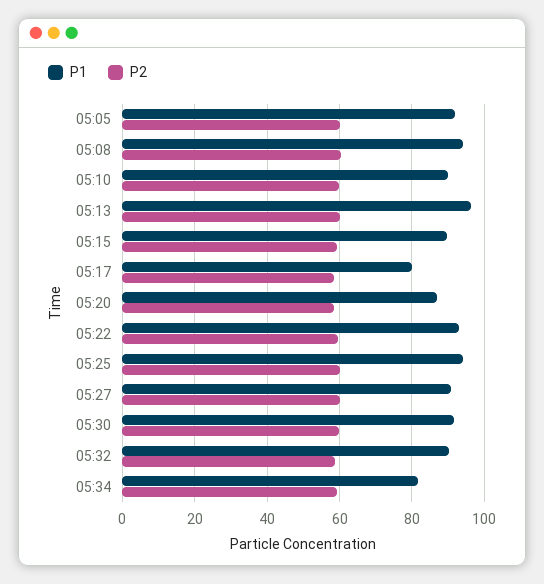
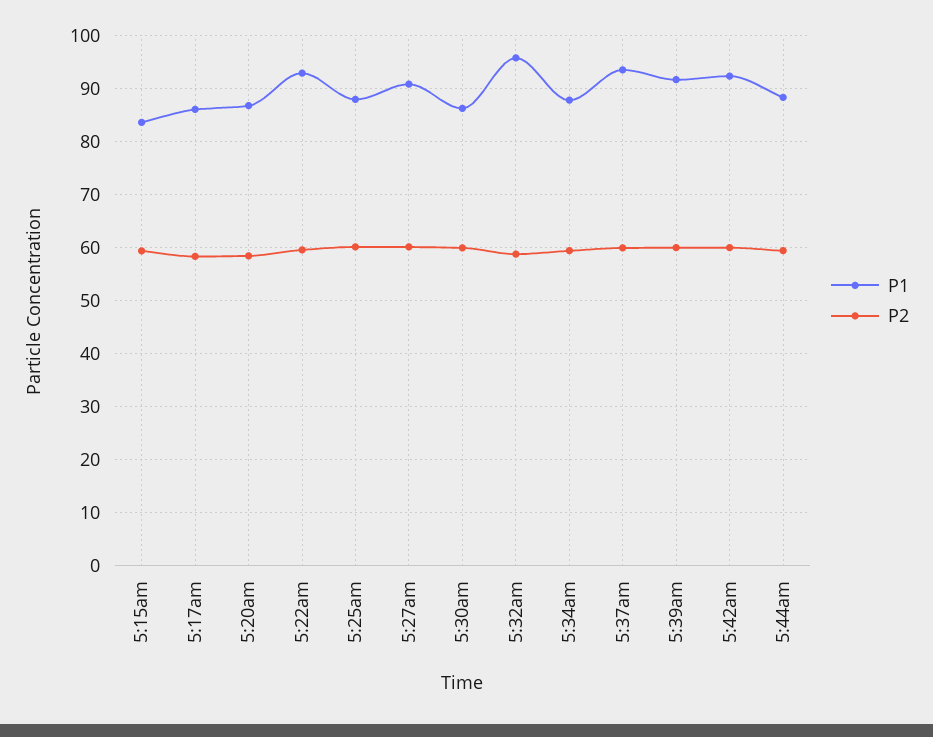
P1, 05:05: 92 -> none
P2, 05:05: 60 -> none
P1, 05:08: 94 -> none
P2, 05:08: 60 -> none
P1, 05:10: 90 -> none
P2, 05:10: 60 -> none
P1, 05:13: 96 -> none
P2, 05:13: 60 -> none
P1, 05:15: 90 -> 84
P1, 05:17: 80 -> 86
P1, 05:25: 94 -> 88
P1, 05:30: 92 -> 86
P1, 05:32: 90 -> 96
P1, 05:34: 82 -> 88
P1, 5:37am: none -> 94
P2, 5:37am: none -> 60
P1, 5:39am: none -> 92
P2, 5:39am: none -> 60
P1, 5:42am: none -> 92
P2, 5:42am: none -> 60
P1, 5:44am: none -> 88
P2, 5:44am: none -> 60

